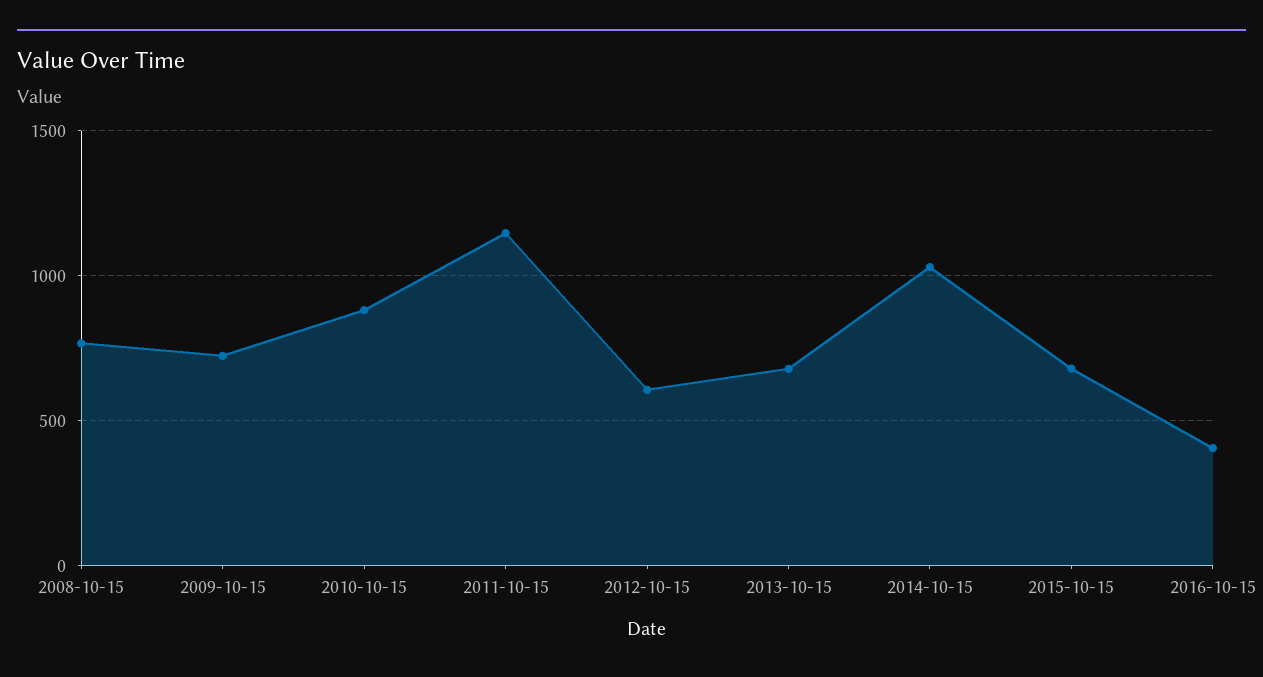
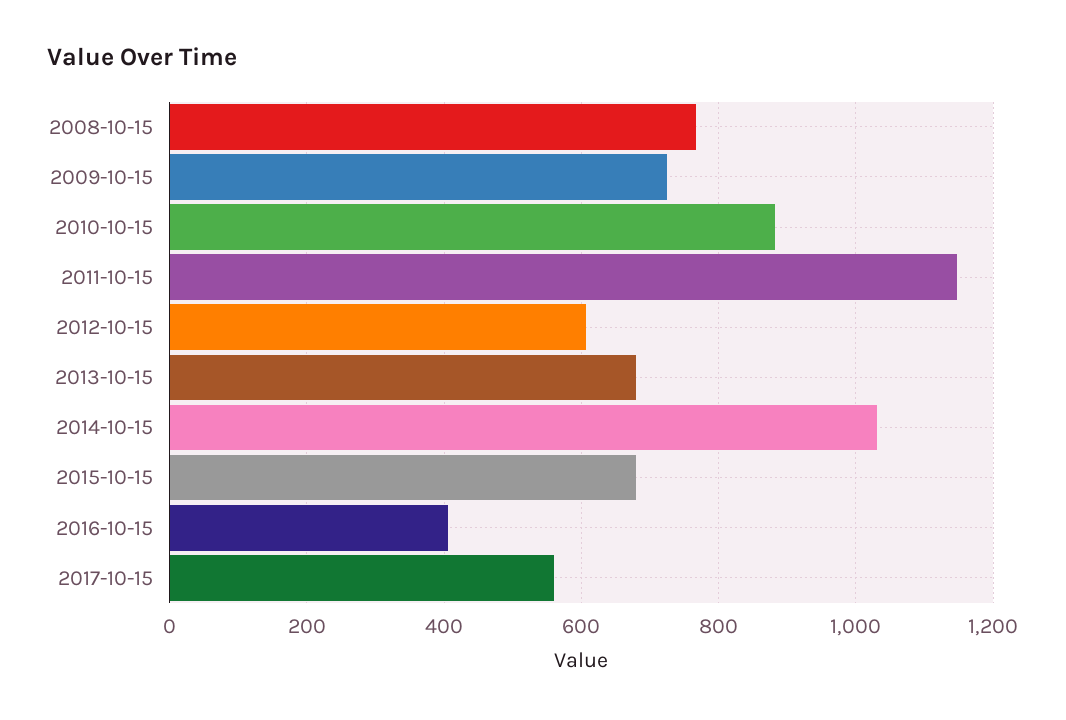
2017-10-15: none -> 560

